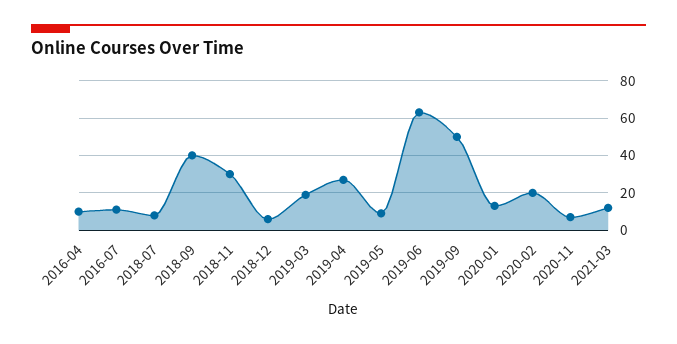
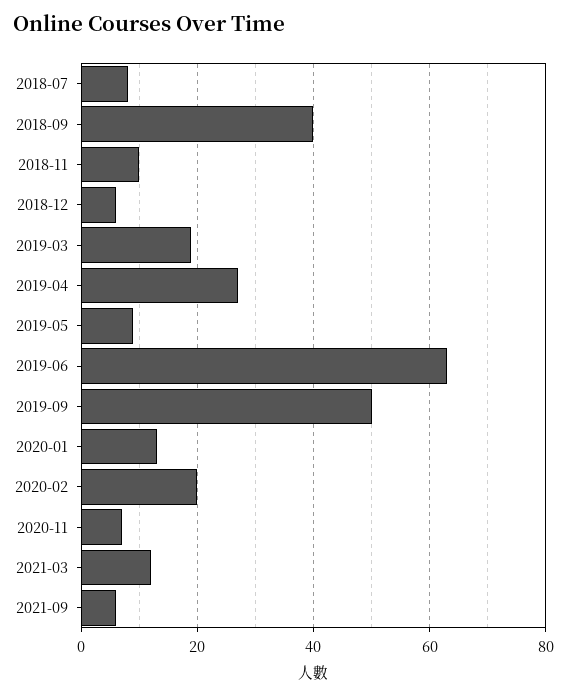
2016-04: 10 -> none
2016-07: 10 -> none
2018-11: 30 -> 10
2021-09: none -> 5

